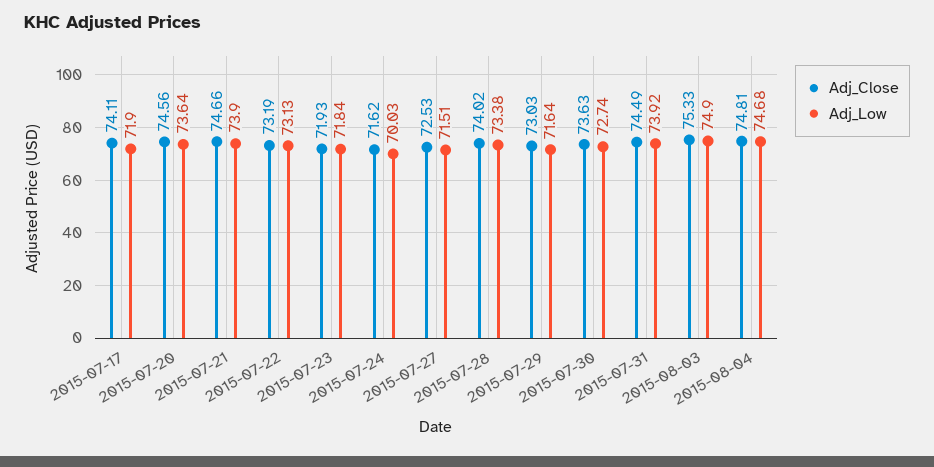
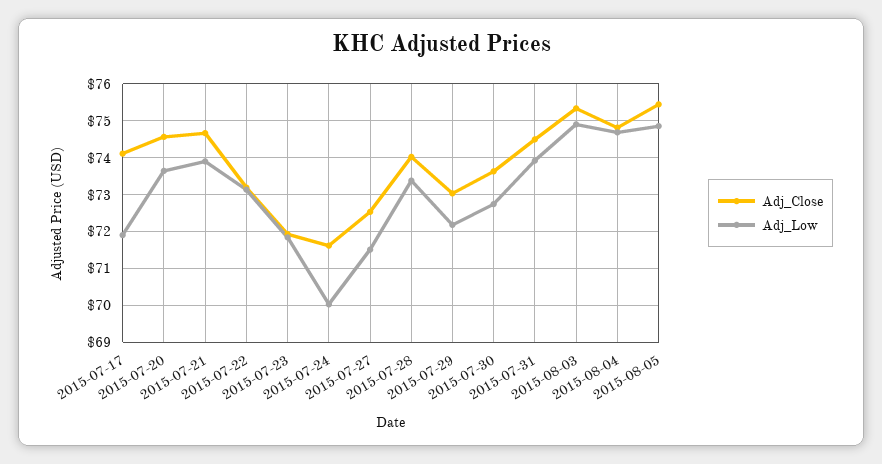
Adj_Low, 2015-07-29: 71.64 -> 72.2
Adj_Close, 2015-08-05: none -> 75.4
Adj_Low, 2015-08-05: none -> 74.8

